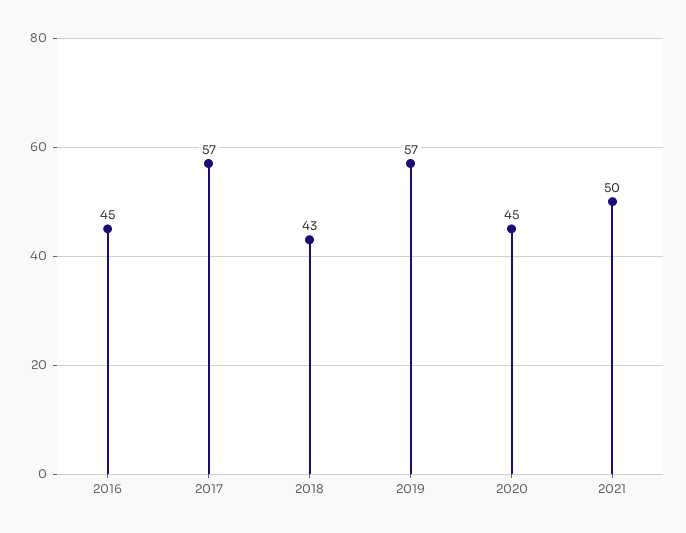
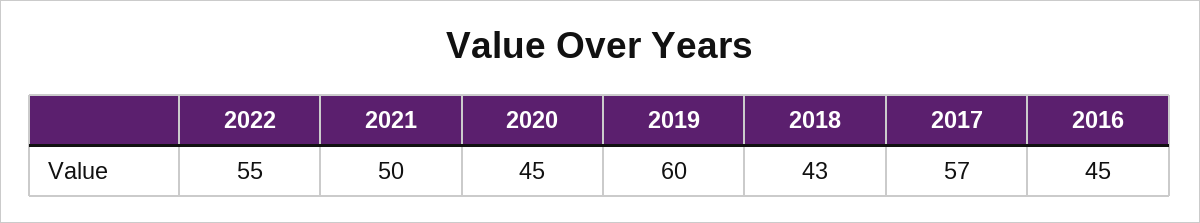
2019: 57 -> 60
2022: none -> 55

